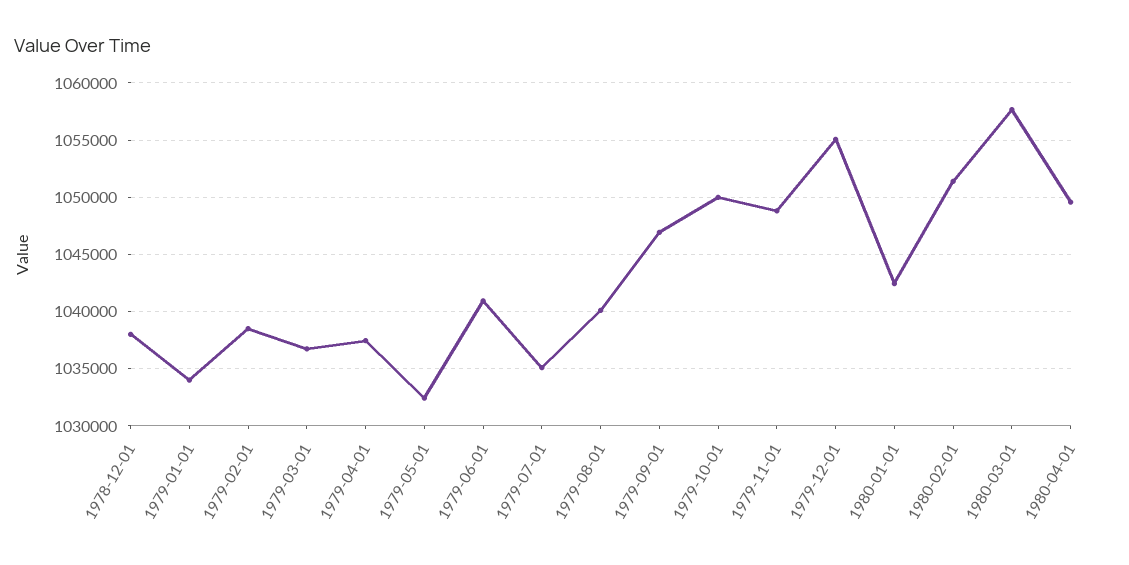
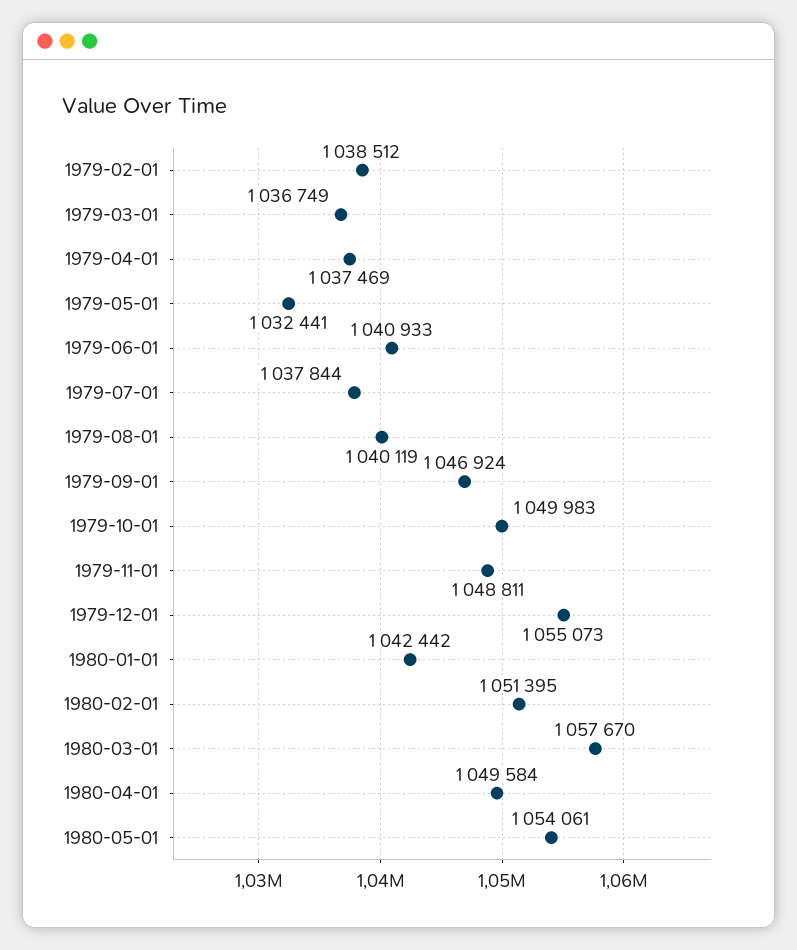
1978-12-01: 1038000 -> none
1979-01-01: 1034000 -> none
1979-07-01: 1035000 -> 1037844
1980-05-01: none -> 1054061

